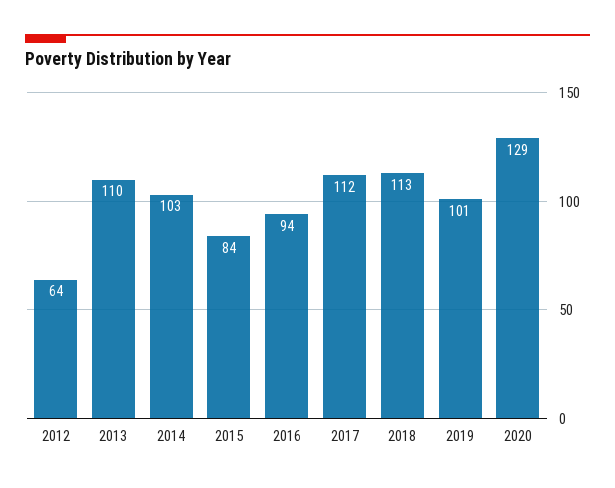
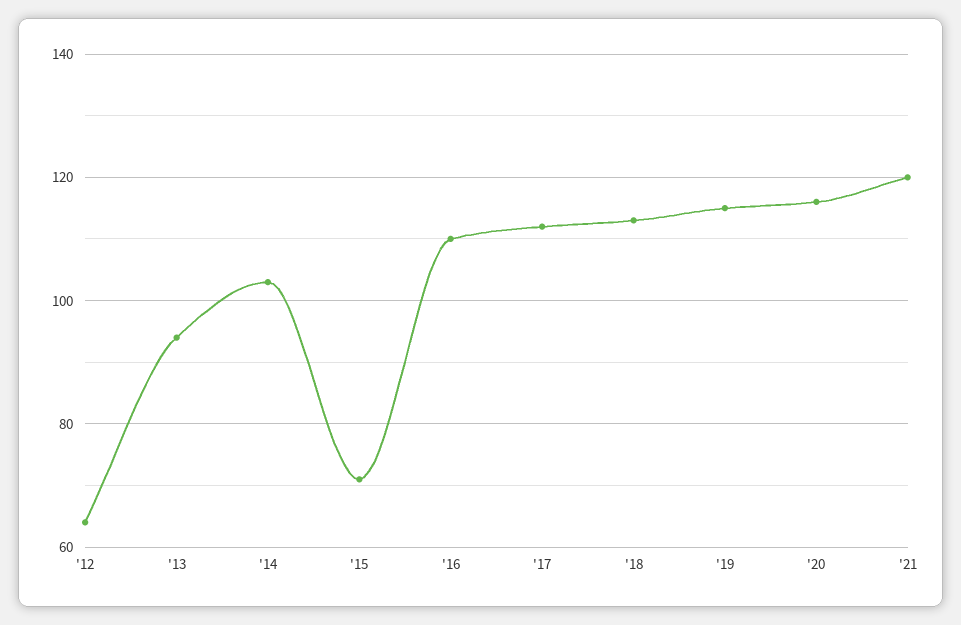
2013: 110 -> 95
2015: 84 -> 70
2016: 94 -> 110
2019: 101 -> 115
2020: 129 -> 115
'21: none -> 120

